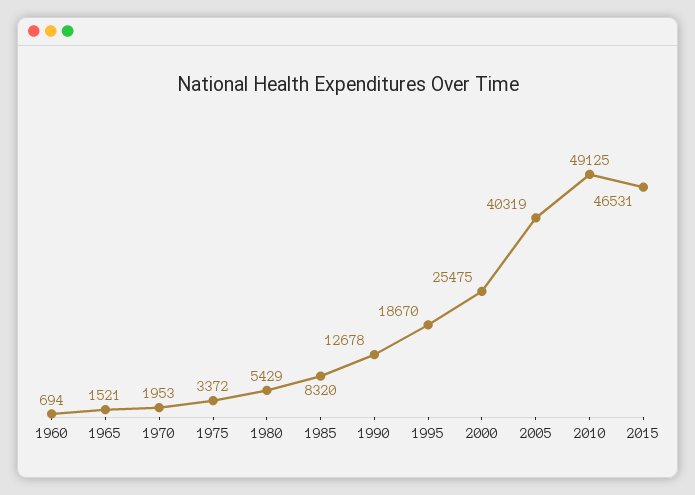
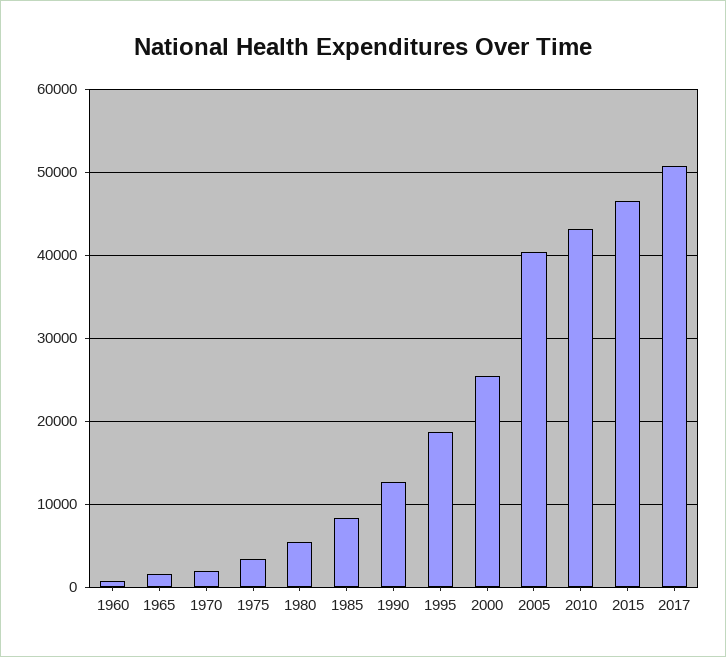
2010: 49125 -> 43000
2017: none -> 51000

